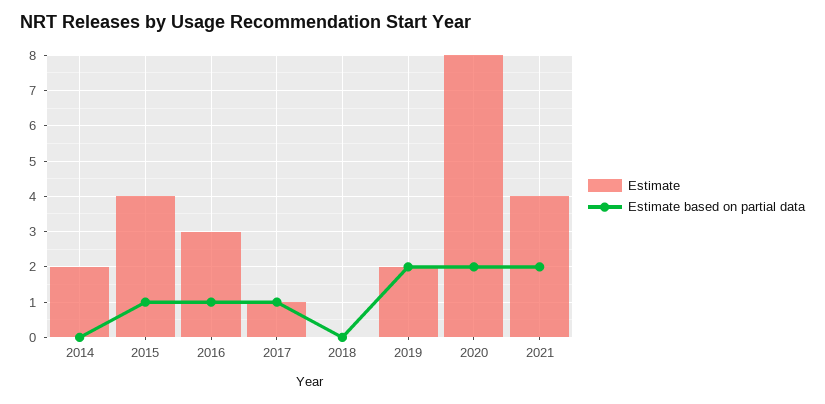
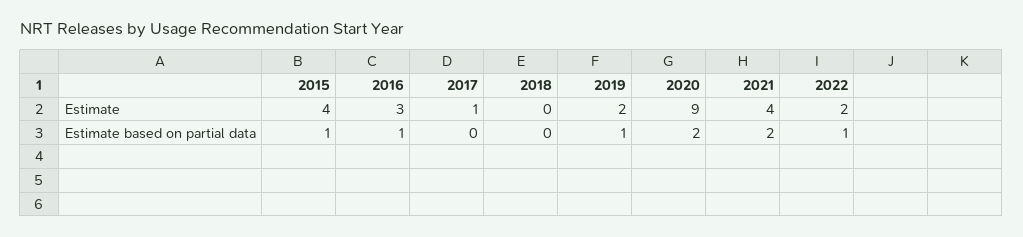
Estimate, 2014: 2 -> none
Estimate based on partial data, 2014: 0 -> none
Estimate based on partial data, 2017: 1 -> 0
Estimate based on partial data, 2019: 2 -> 1
Estimate, 2020: 8 -> 9
Estimate, 2022: none -> 2
Estimate based on partial data, 2022: none -> 1

